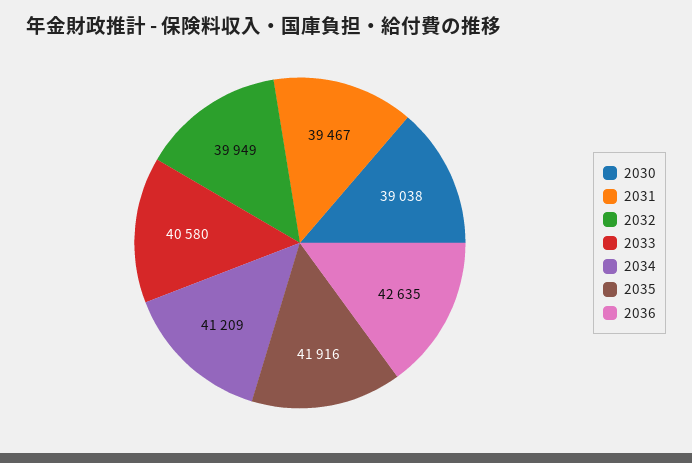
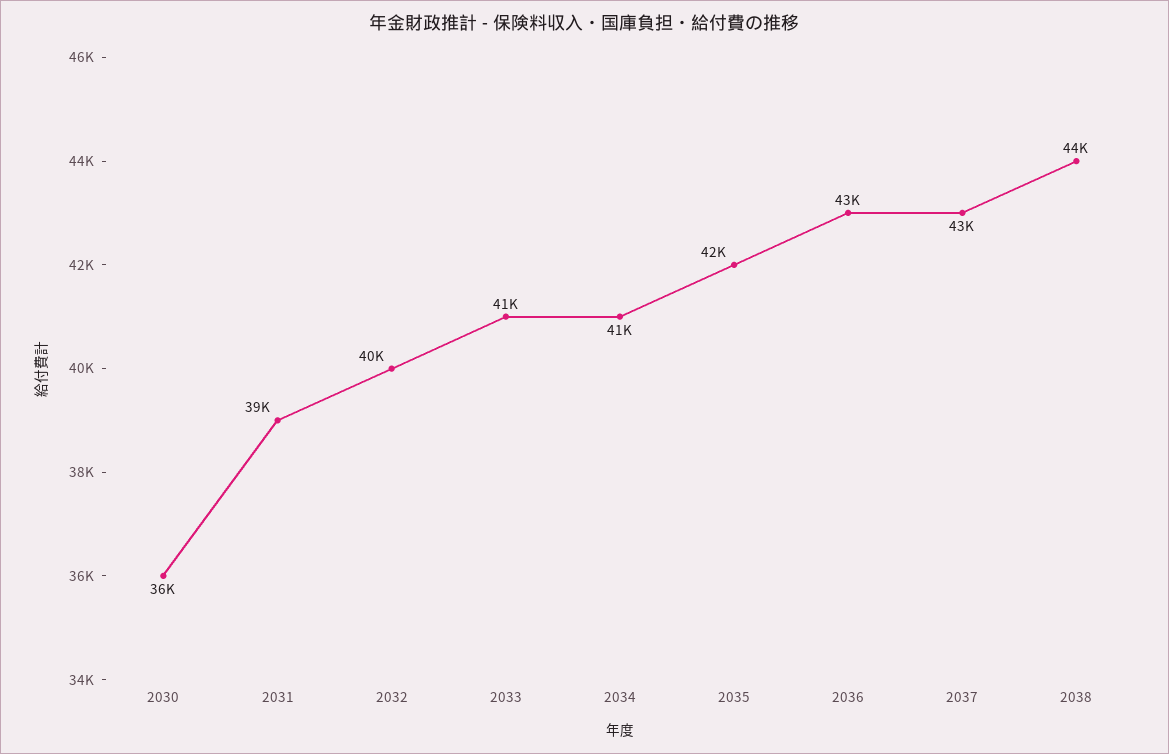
2030: 39038 -> 36000
2037: none -> 43000
2038: none -> 44000

